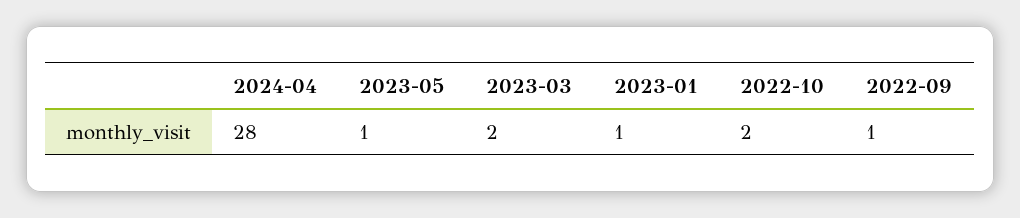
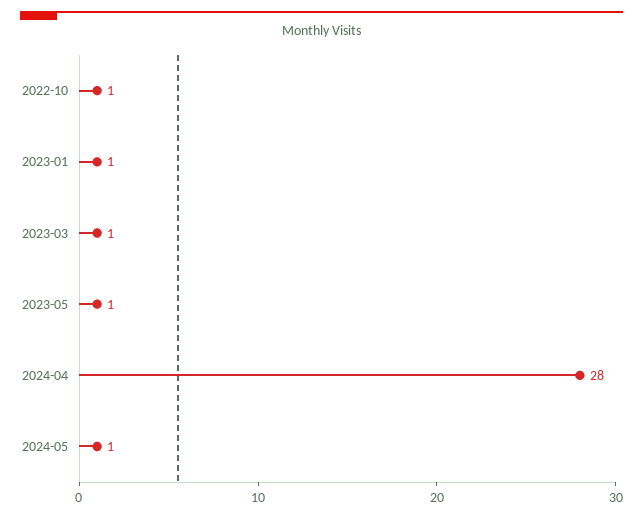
2023-03: 2 -> 1
2022-10: 2 -> 1
2022-09: 1 -> none
2024-05: none -> 1

